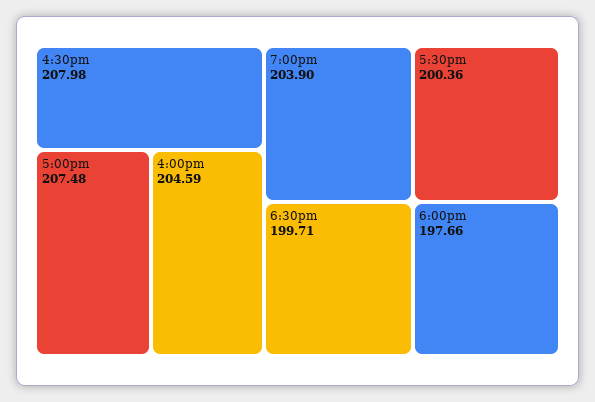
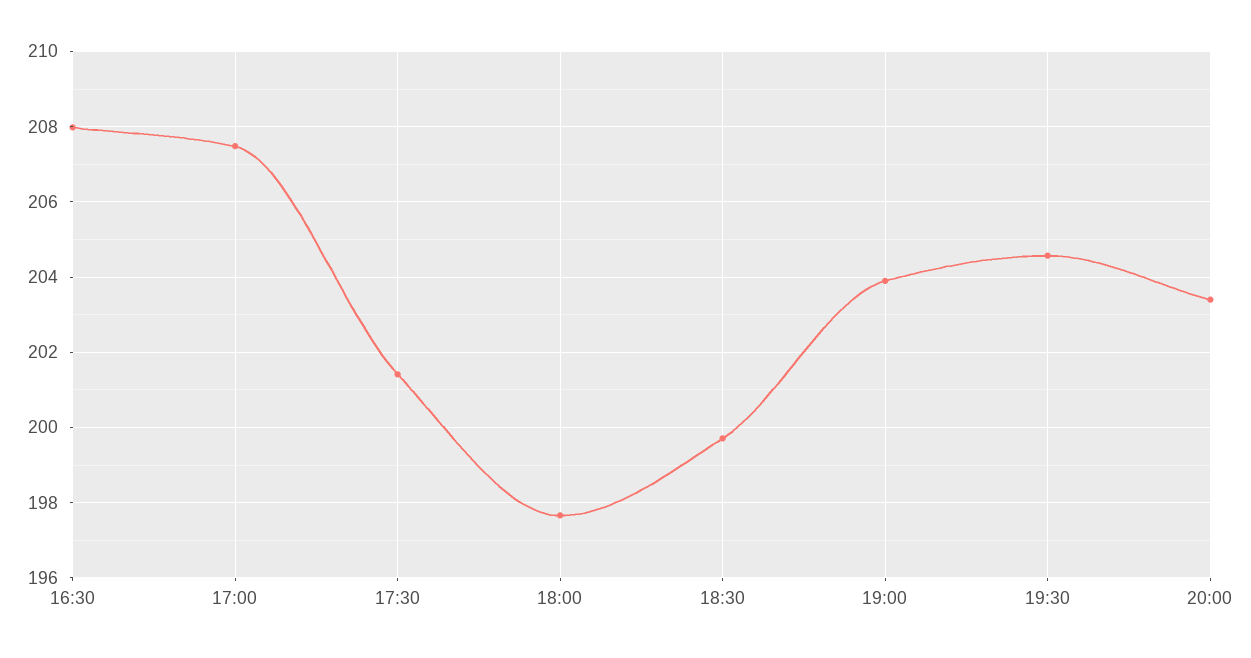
4:00pm: 204.59 -> none
5:30pm: 200.36 -> 201.4
19:30: none -> 204.6
20:00: none -> 203.4

